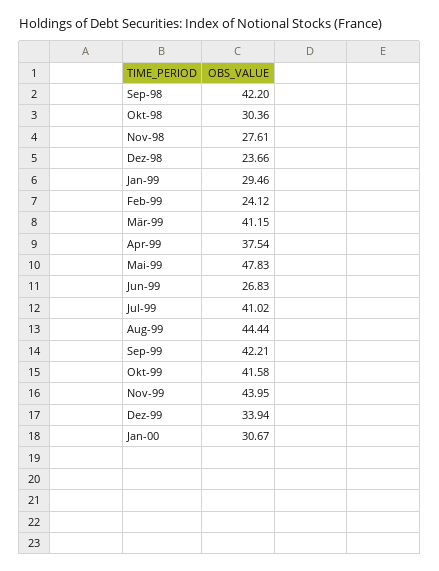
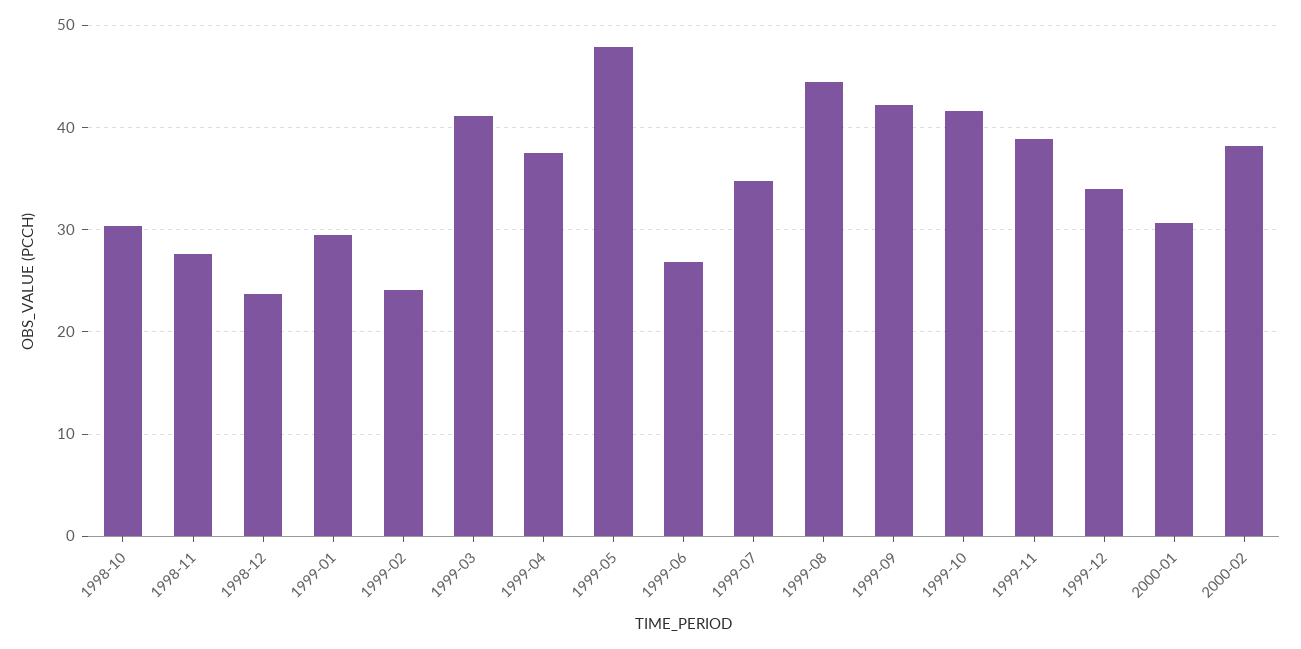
Sep-98: 42.2 -> none
Jul-99: 41.02 -> 35
Nov-99: 43.95 -> 39
2000-02: none -> 38

